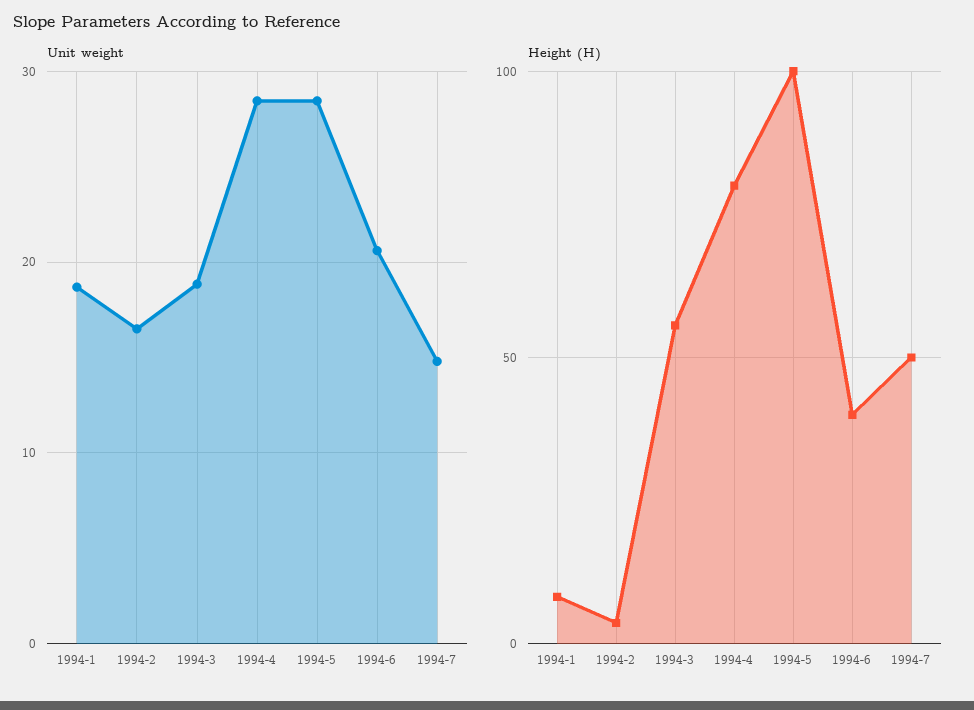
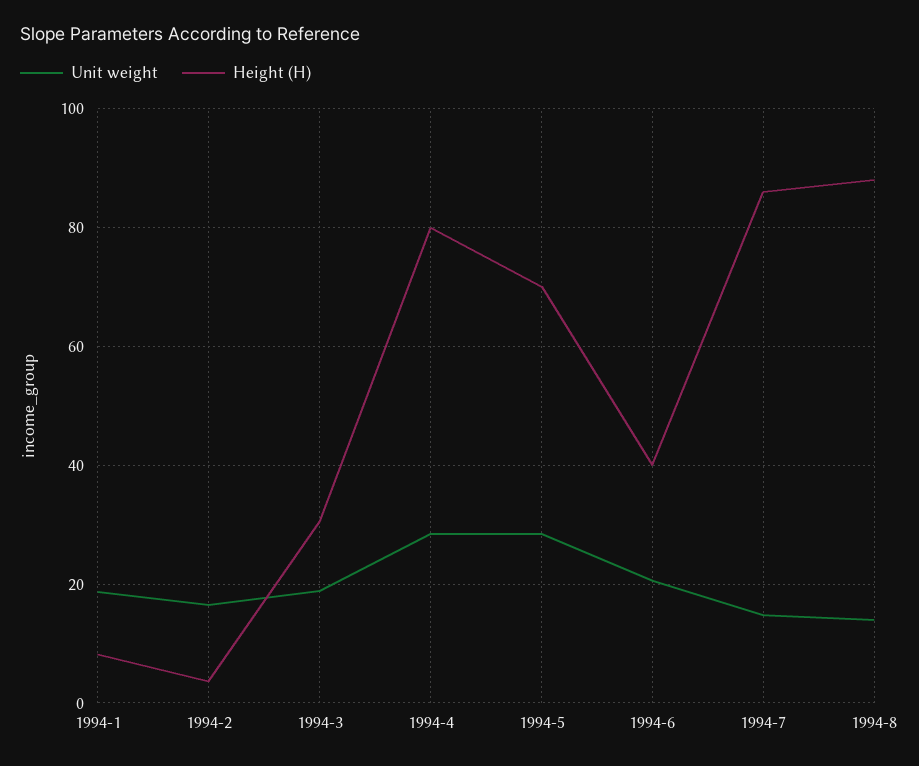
Height (H), 1994-3: 55 -> 30
Height (H), 1994-5: 100 -> 70
Height (H), 1994-7: 50 -> 86
Unit weight, 1994-8: none -> 14
Height (H), 1994-8: none -> 88

